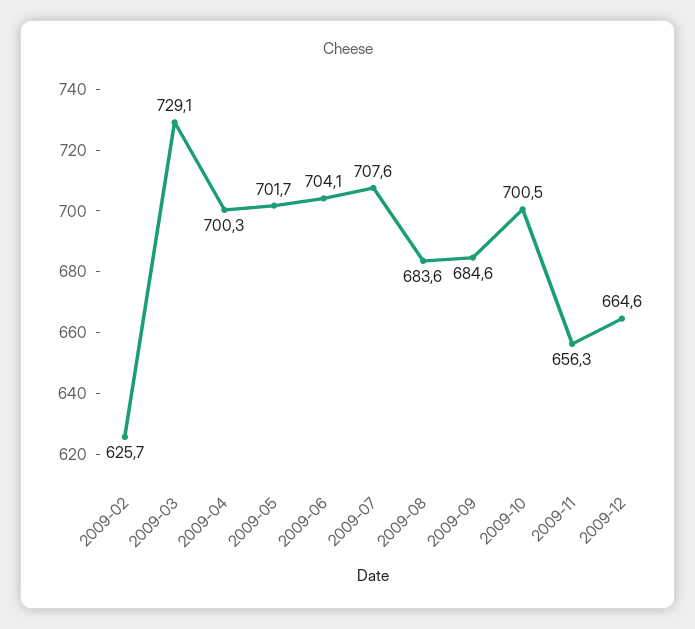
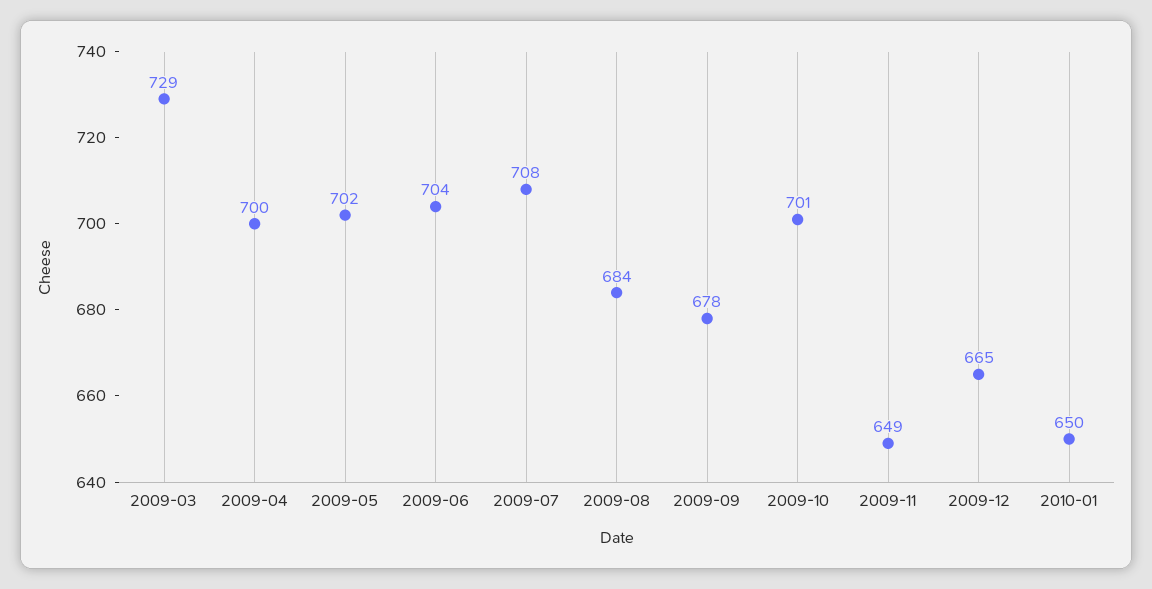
2009-02: 625.7 -> none
2009-09: 684.6 -> 678
2009-11: 656.3 -> 649
2010-01: none -> 650

